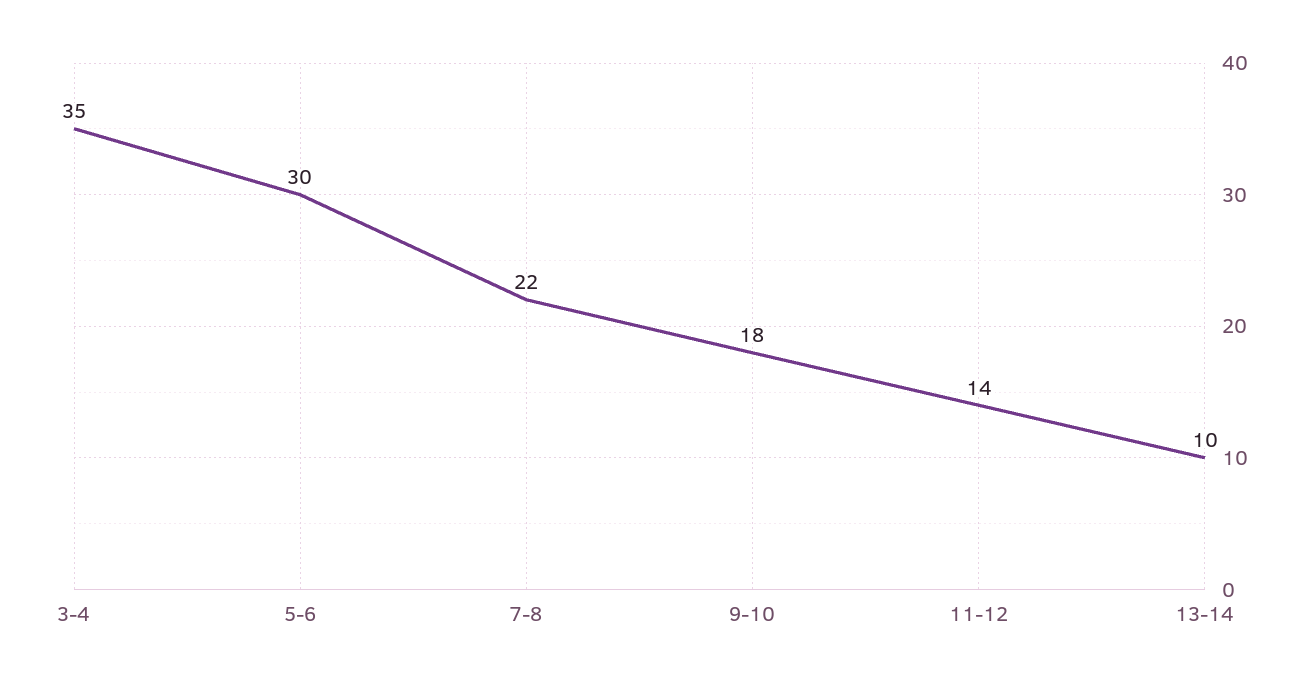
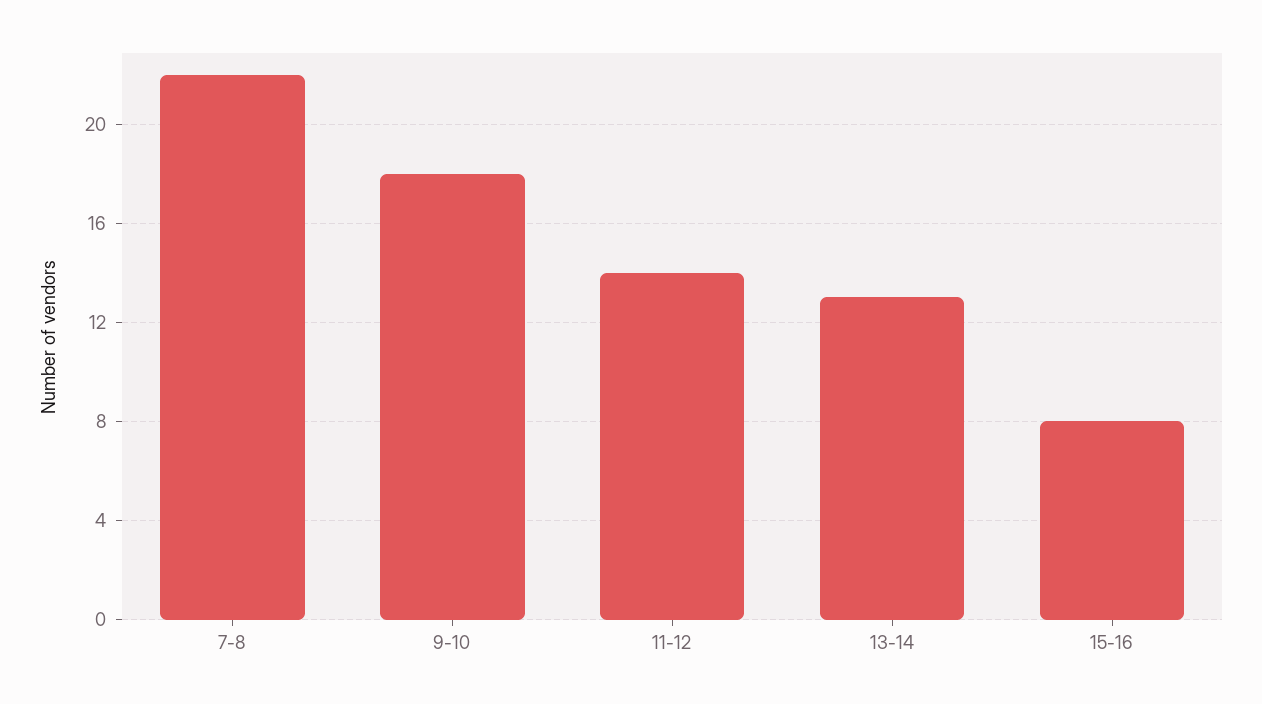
3-4: 35 -> none
5-6: 30 -> none
13-14: 10 -> 13
15-16: none -> 8

